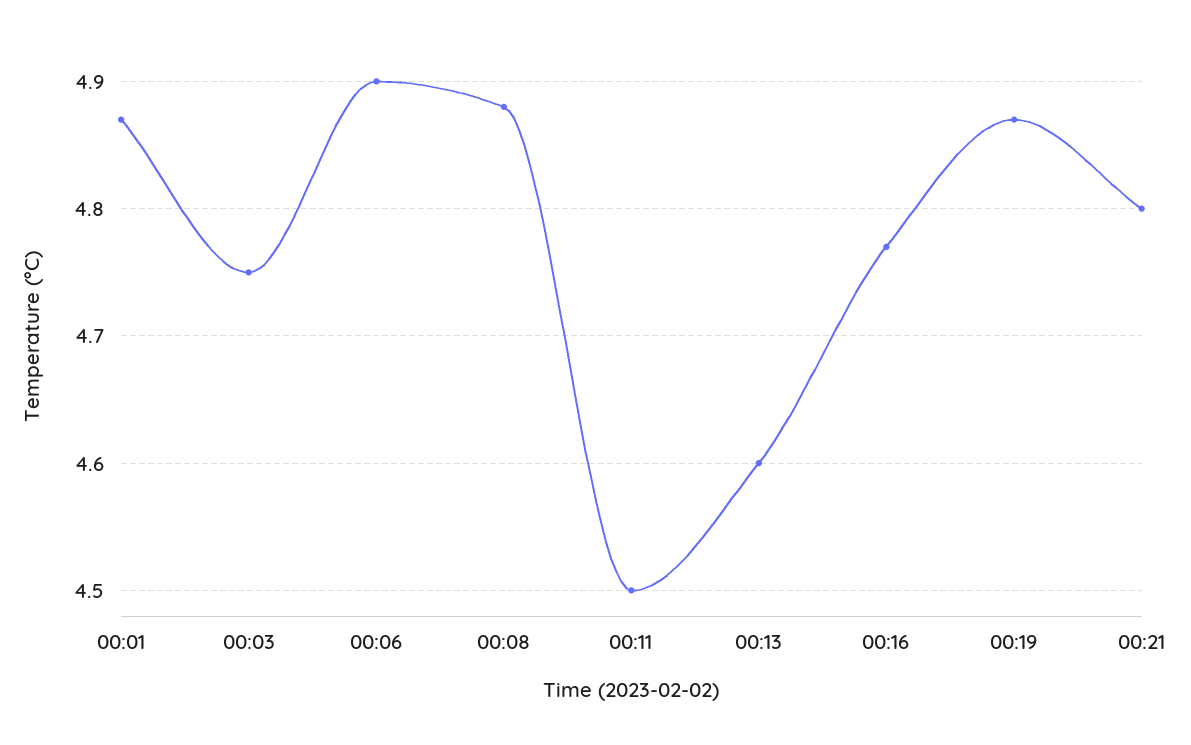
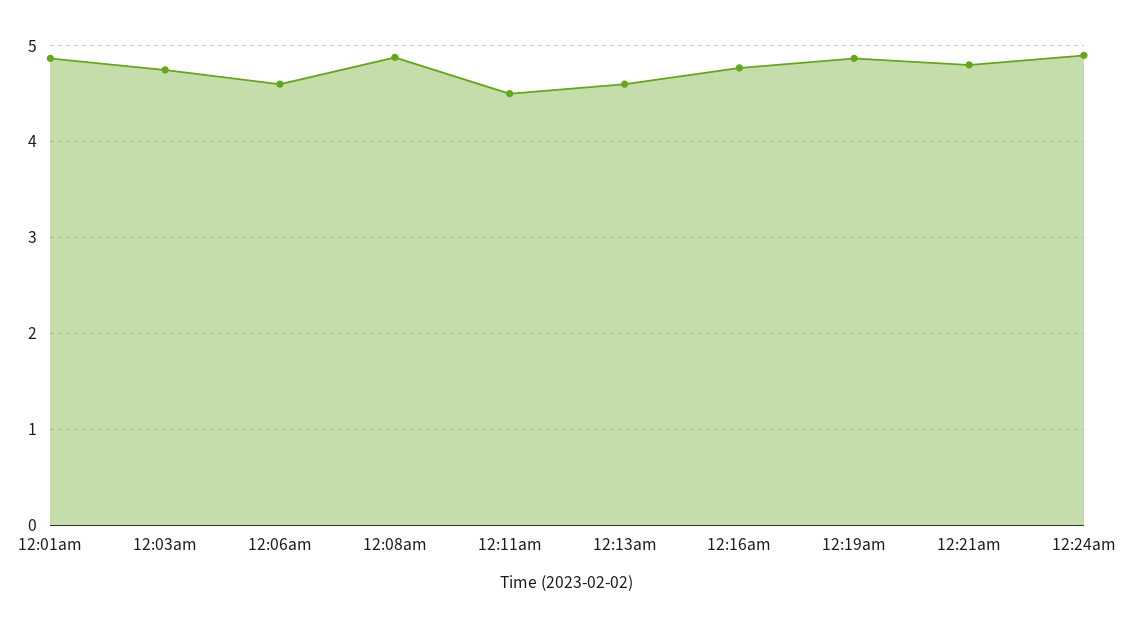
00:06: 4.9 -> 4.6
12:24am: none -> 4.9

